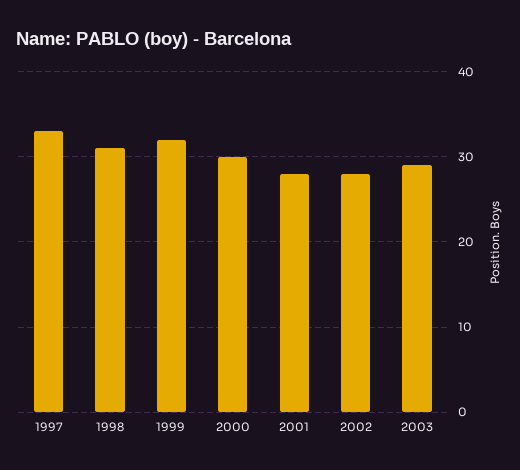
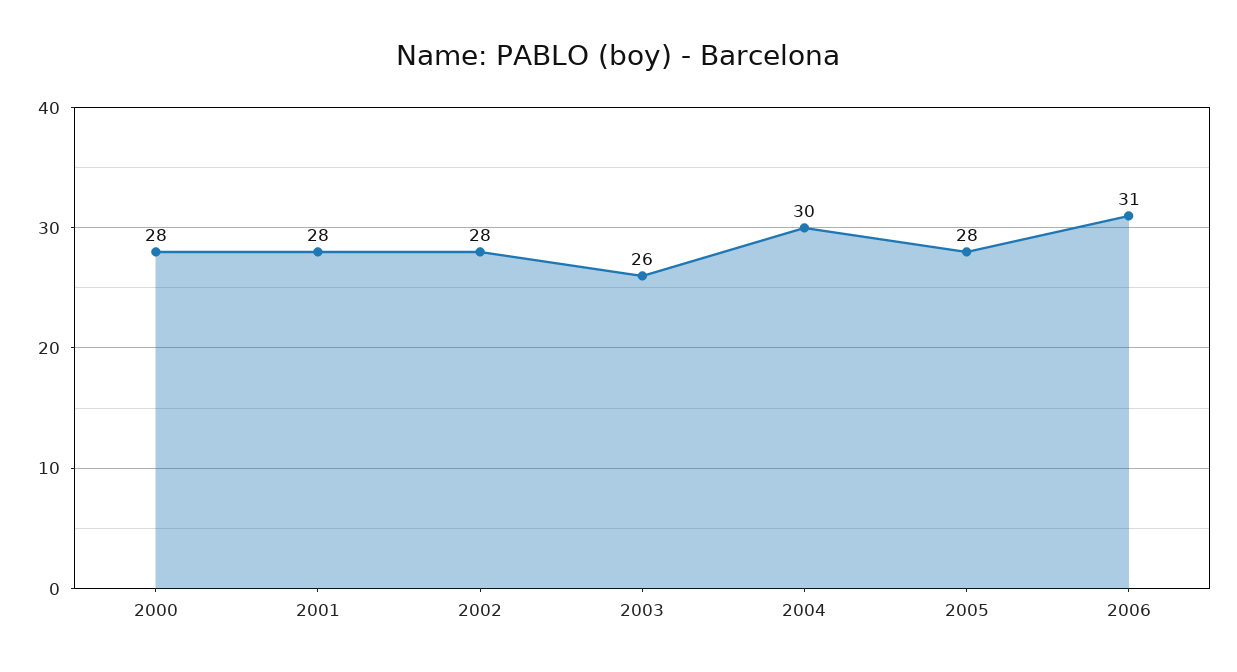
1997: 33 -> none
1998: 31 -> none
1999: 32 -> none
2000: 30 -> 28
2003: 29 -> 26
2004: none -> 30
2005: none -> 28
2006: none -> 31

